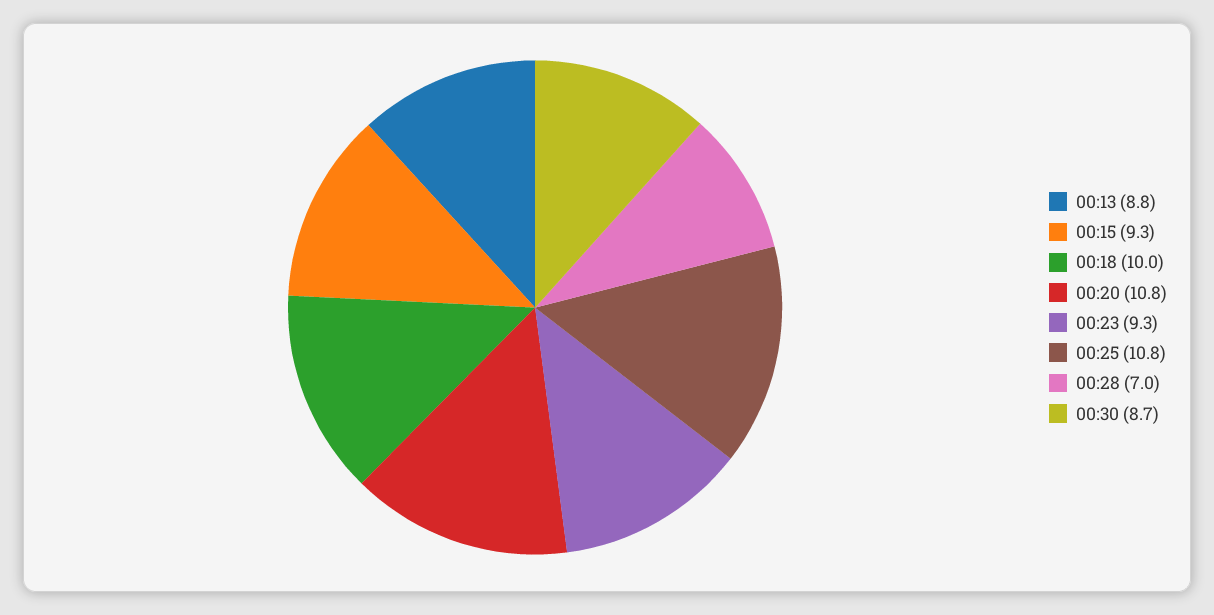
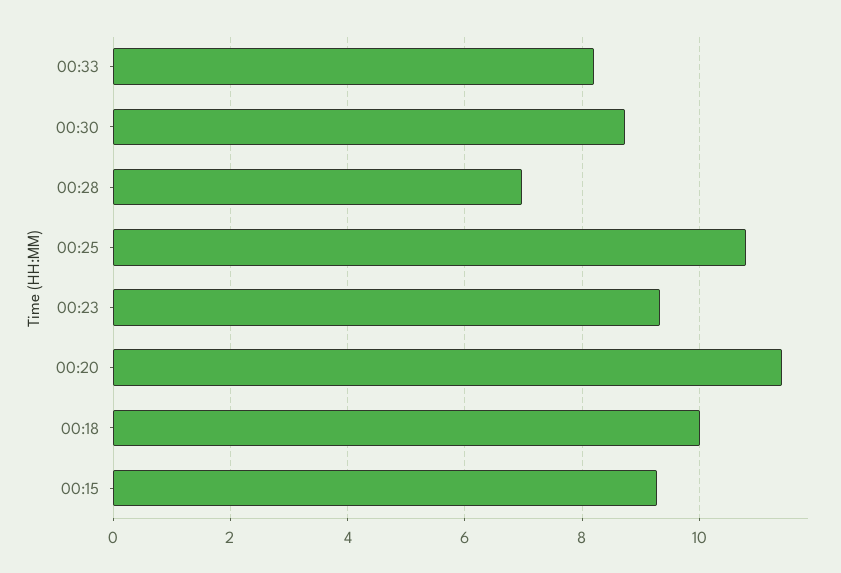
00:13: 8.8 -> none
00:20: 10.8 -> 11.4
00:33: none -> 8.2

